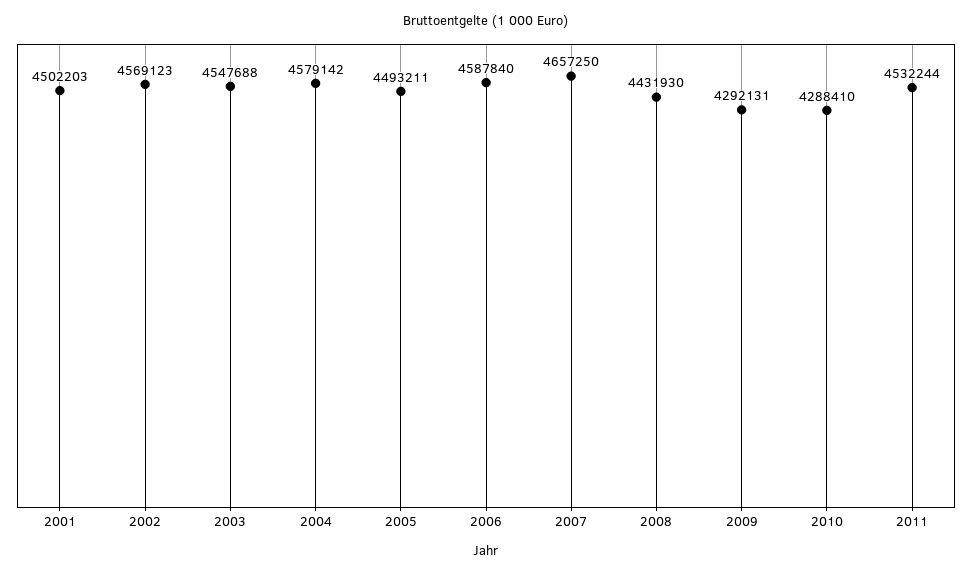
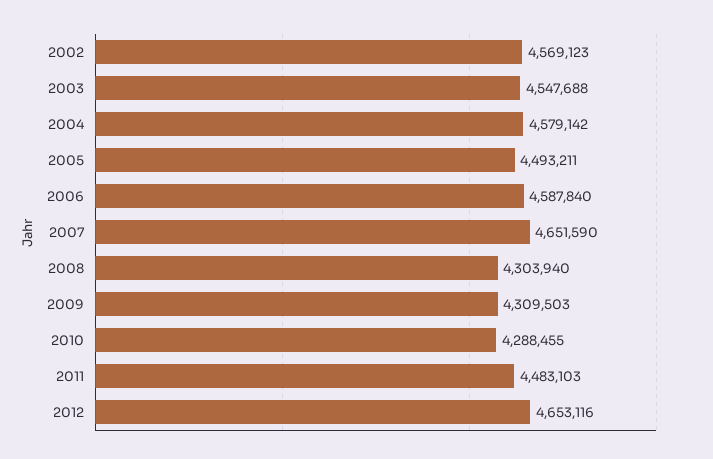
2001: 4502203 -> none
2007: 4657250 -> 4651590
2008: 4431930 -> 4303940
2009: 4292131 -> 4309503
2010: 4288410 -> 4288455
2011: 4532244 -> 4483103
2012: none -> 4653116

